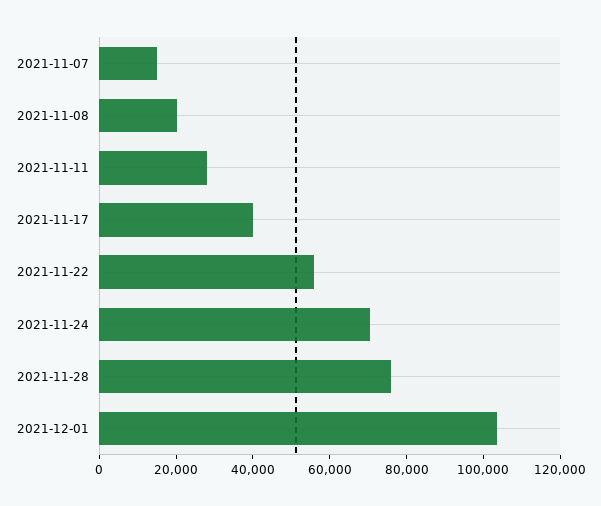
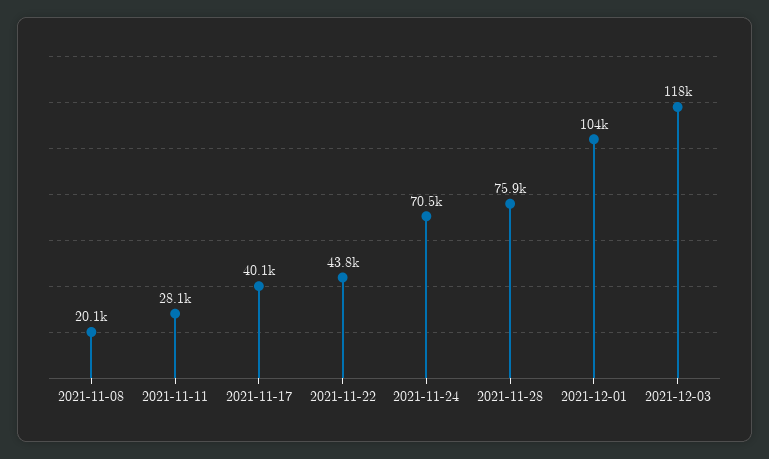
2021-11-07: 15000 -> none
2021-11-22: 55000 -> 43800
2021-12-03: none -> 118000

